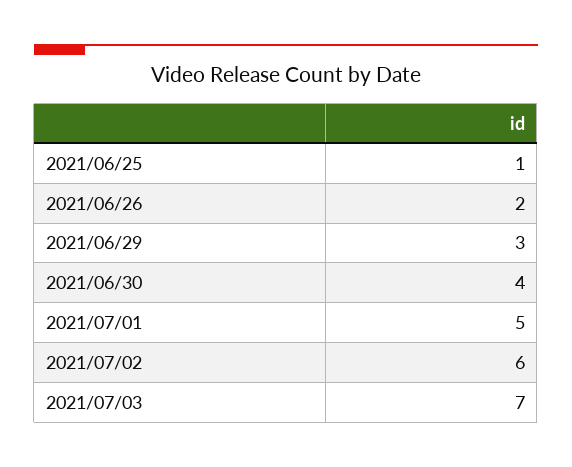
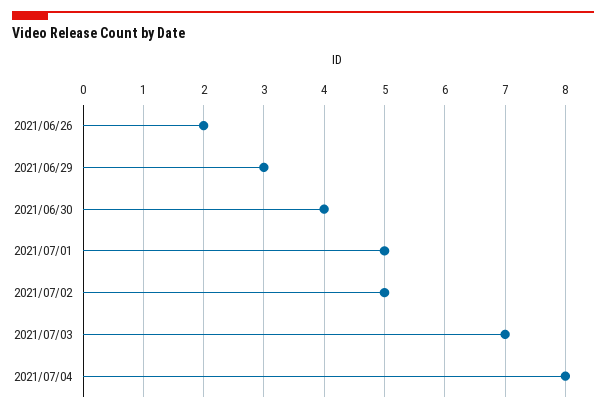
2021/06/25: 1 -> none
2021/07/02: 6 -> 5
2021/07/04: none -> 8

